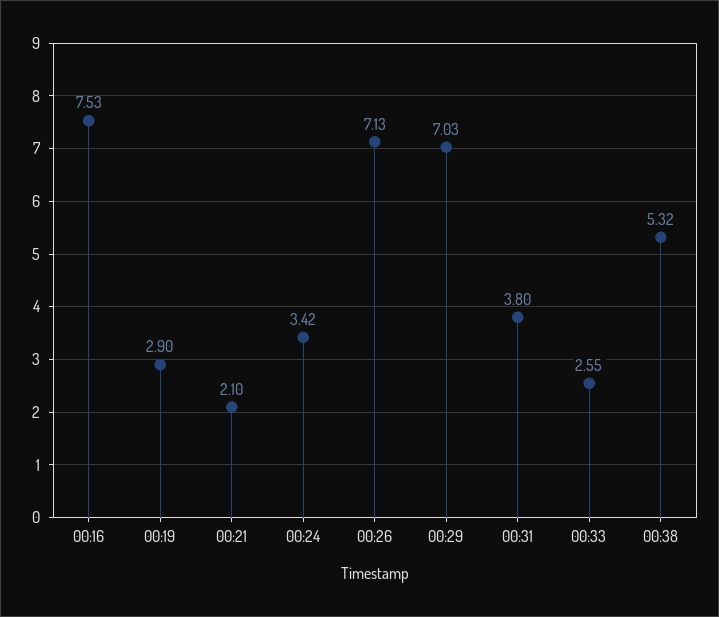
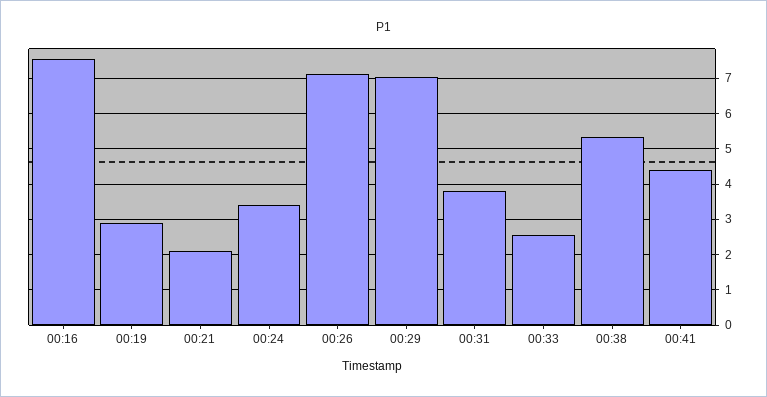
00:41: none -> 4.4

